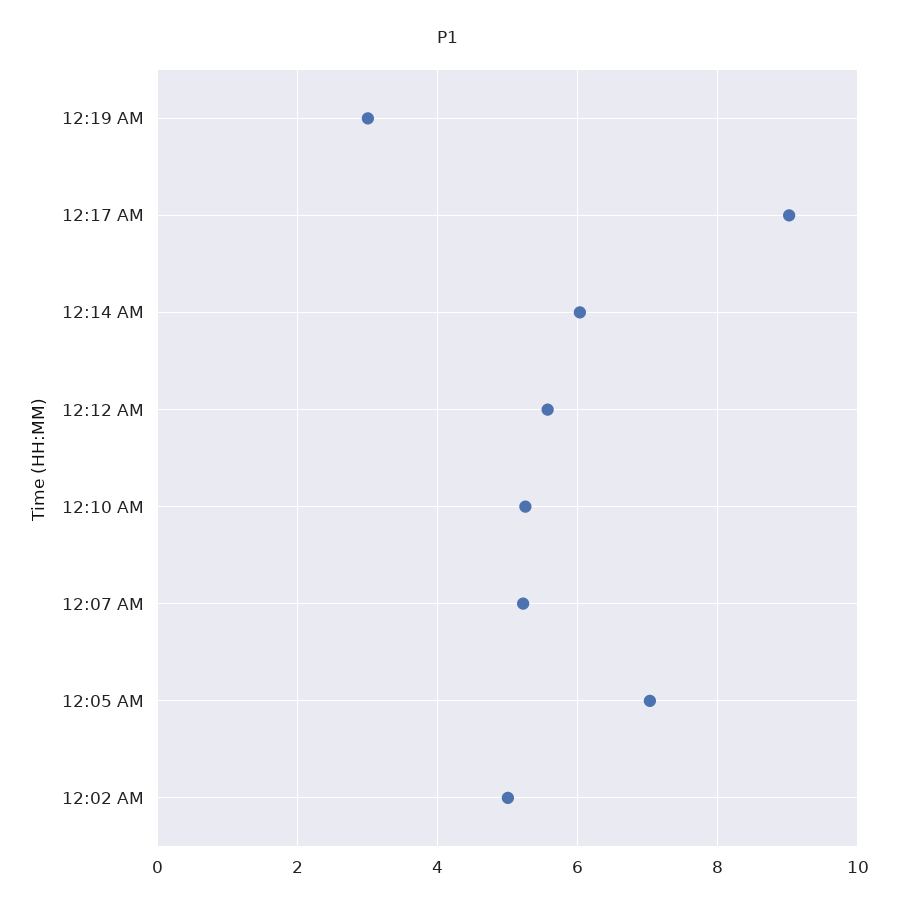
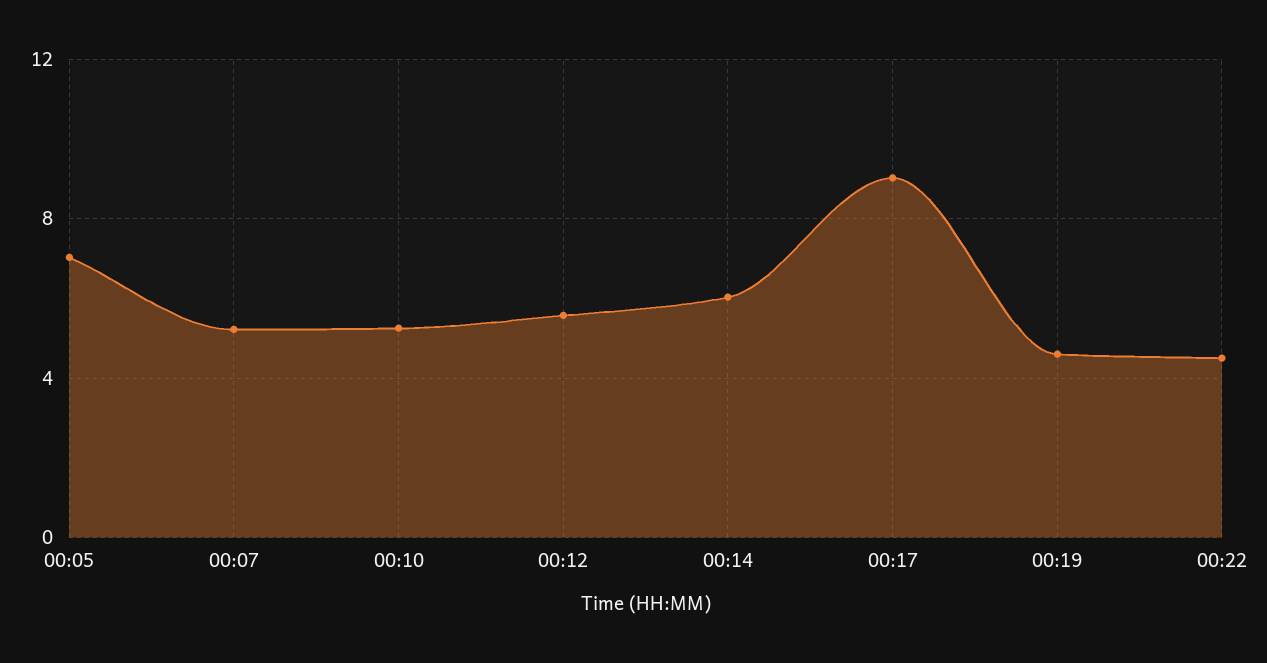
12:19 AM: 3 -> 4.5
12:02 AM: 5 -> none
00:22: none -> 4.5

